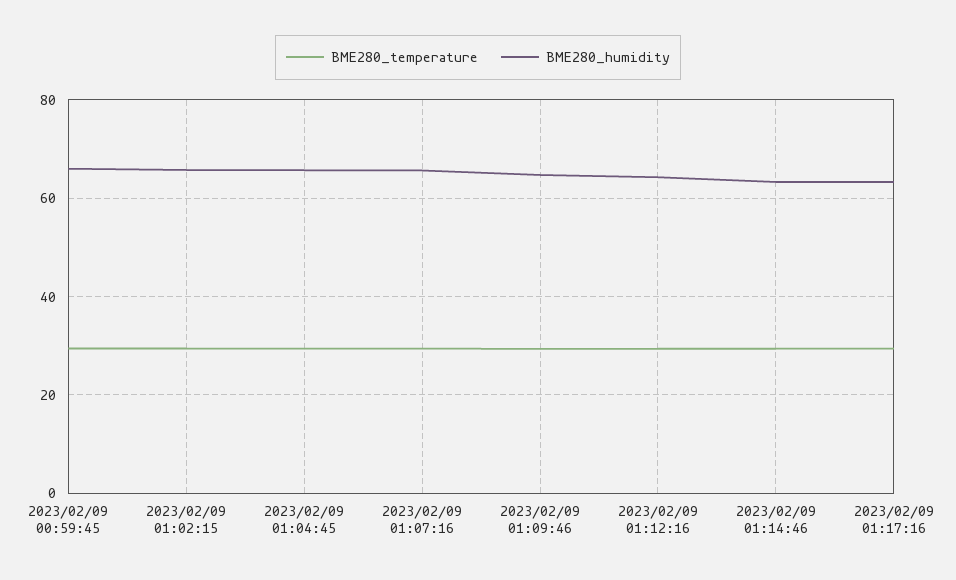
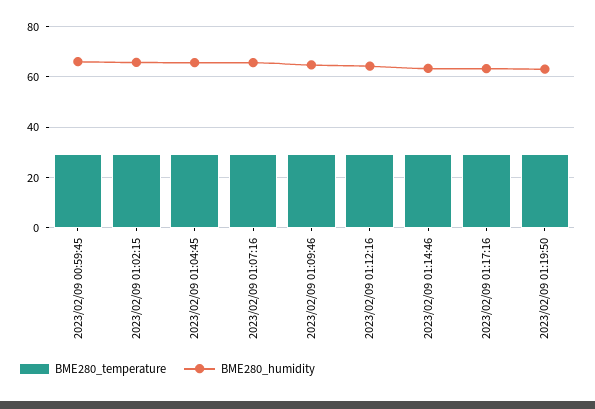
BME280_temperature, 2023/02/09 01:19:50: none -> 30
BME280_humidity, 2023/02/09 01:19:50: none -> 62.5

